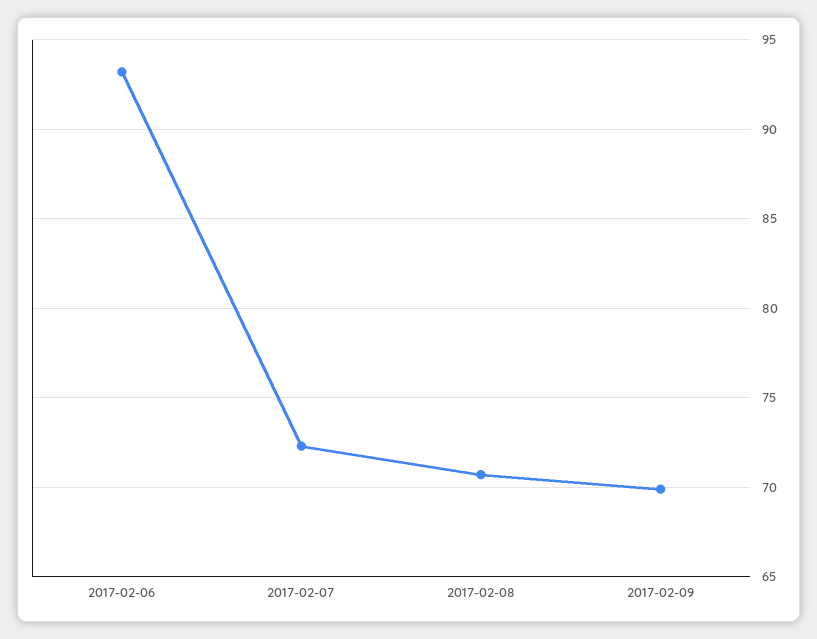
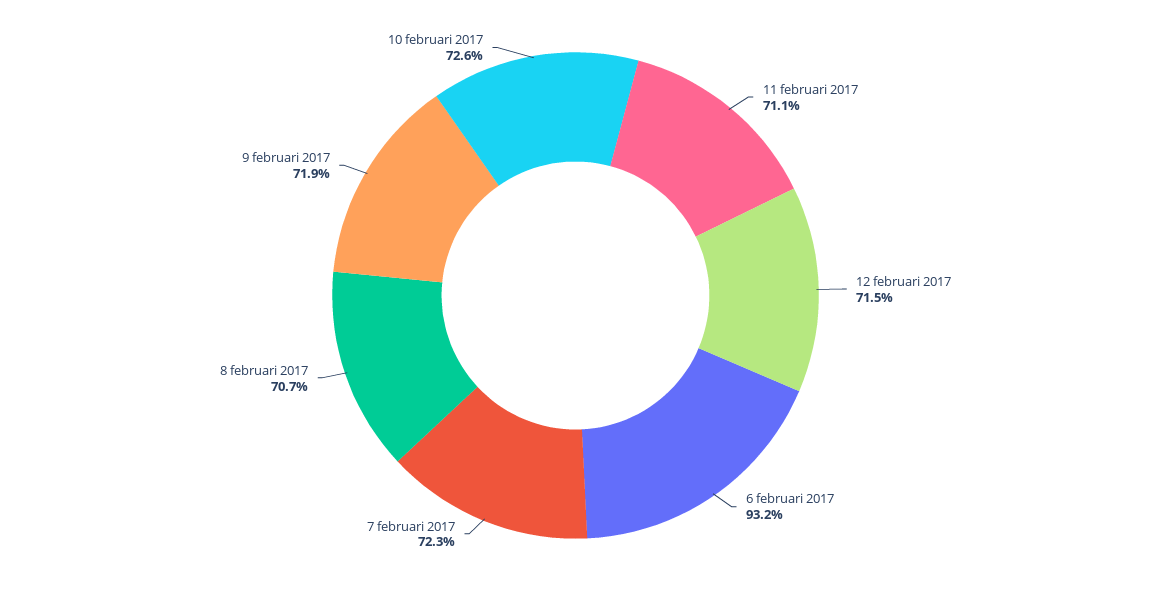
2017-02-09: 70 -> 71.9
11 februari 2017: none -> 71.1
12 februari 2017: none -> 71.5
10 februari 2017: none -> 72.6

